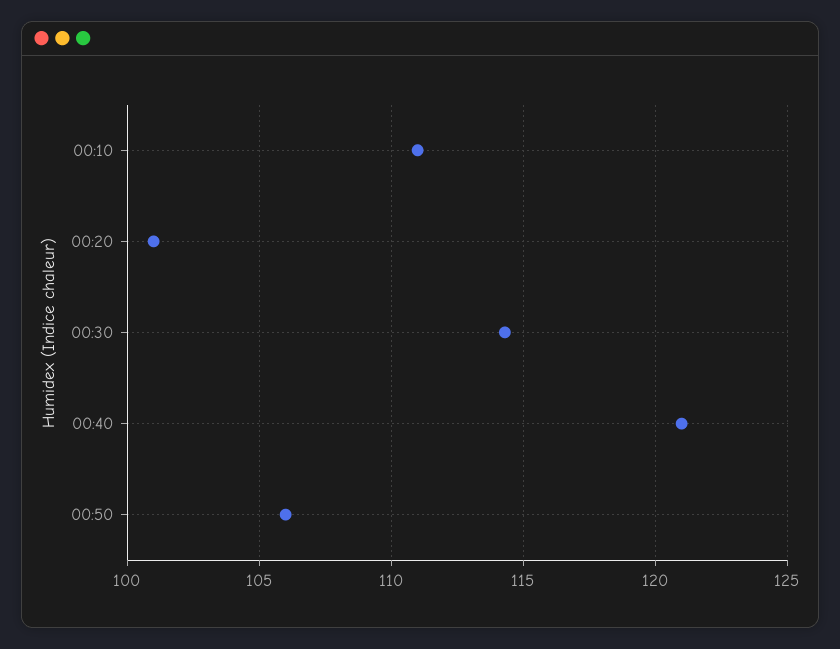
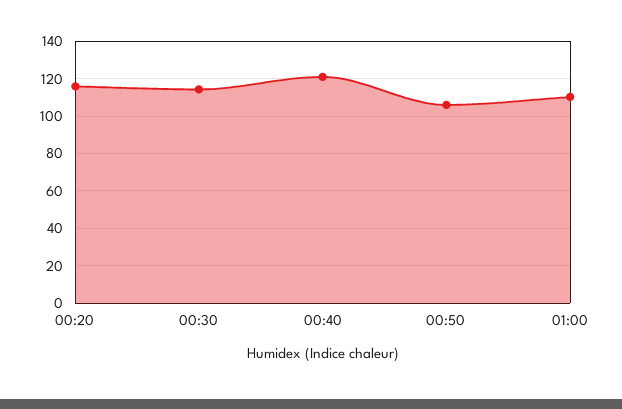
00:10: 111 -> none
00:20: 101 -> 115
01:00: none -> 110

